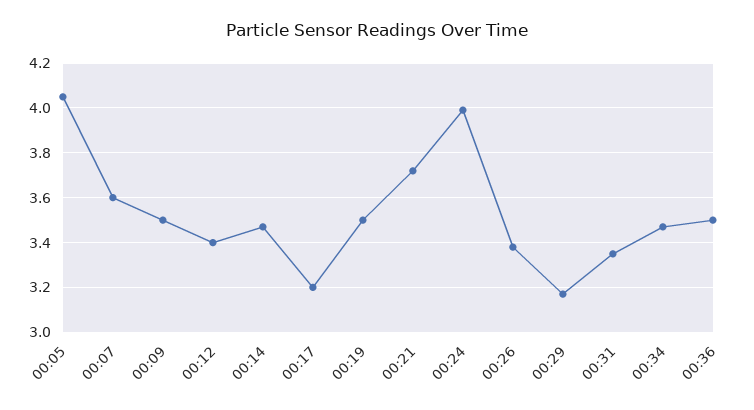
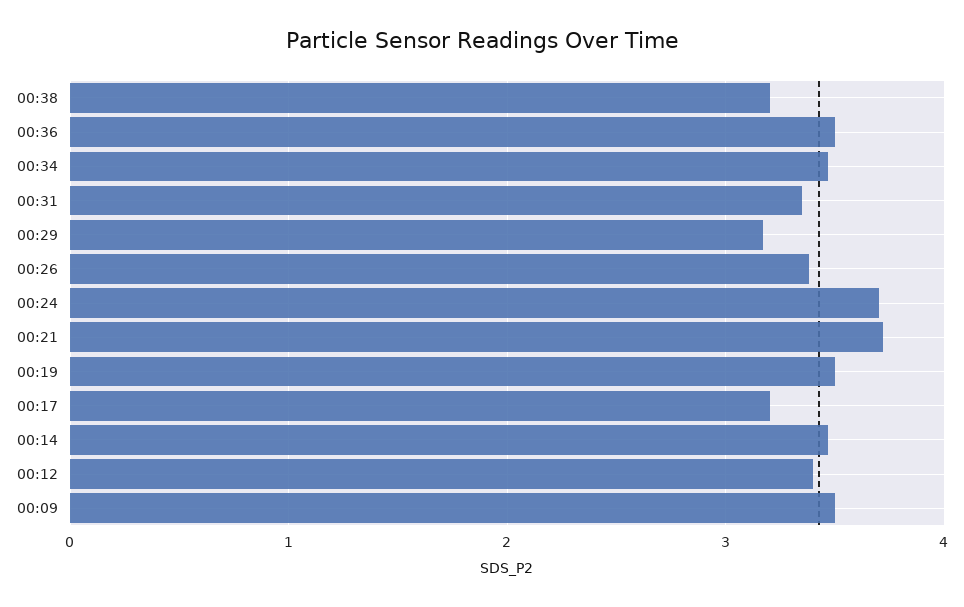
00:05: 4.05 -> none
00:07: 3.6 -> none
00:24: 4 -> 3.7
00:38: none -> 3.2

